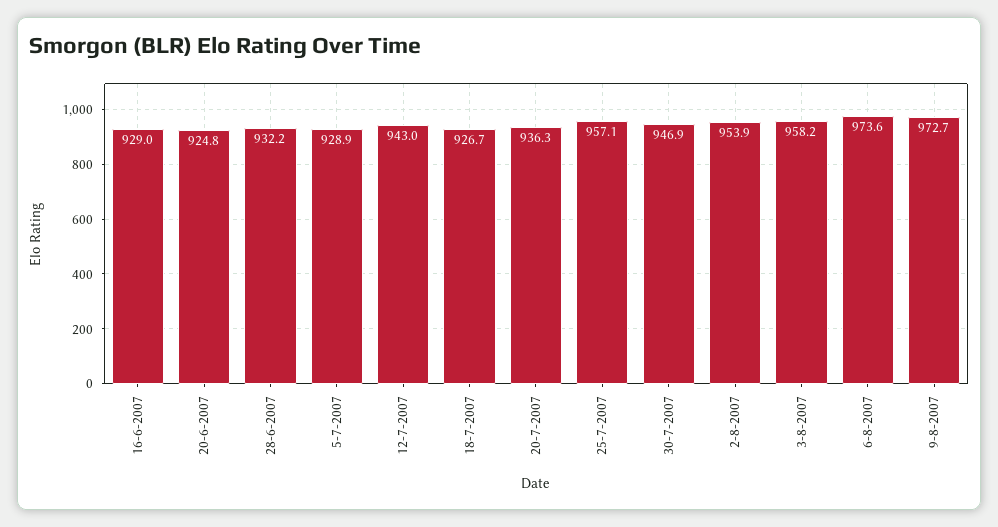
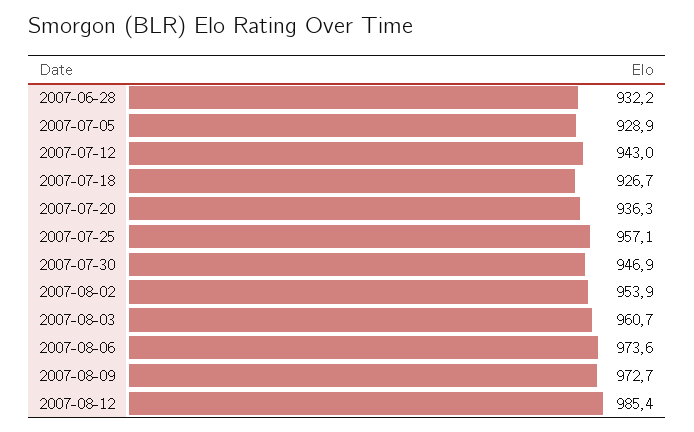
16-6-2007: 929 -> none
20-6-2007: 924.8 -> none
3-8-2007: 958.2 -> 960.7
2007-08-12: none -> 985.4

